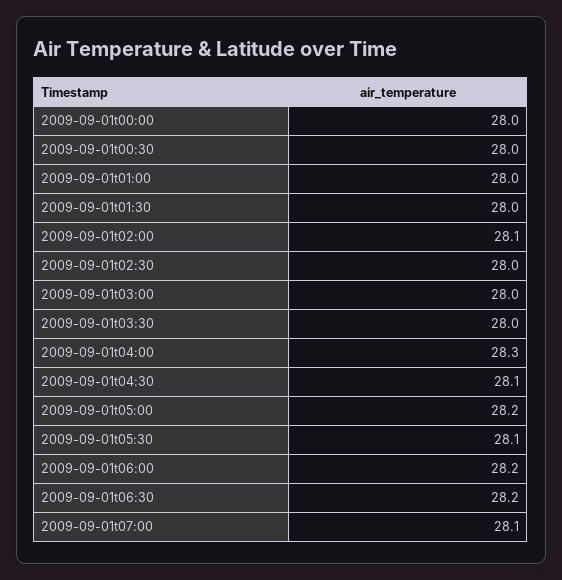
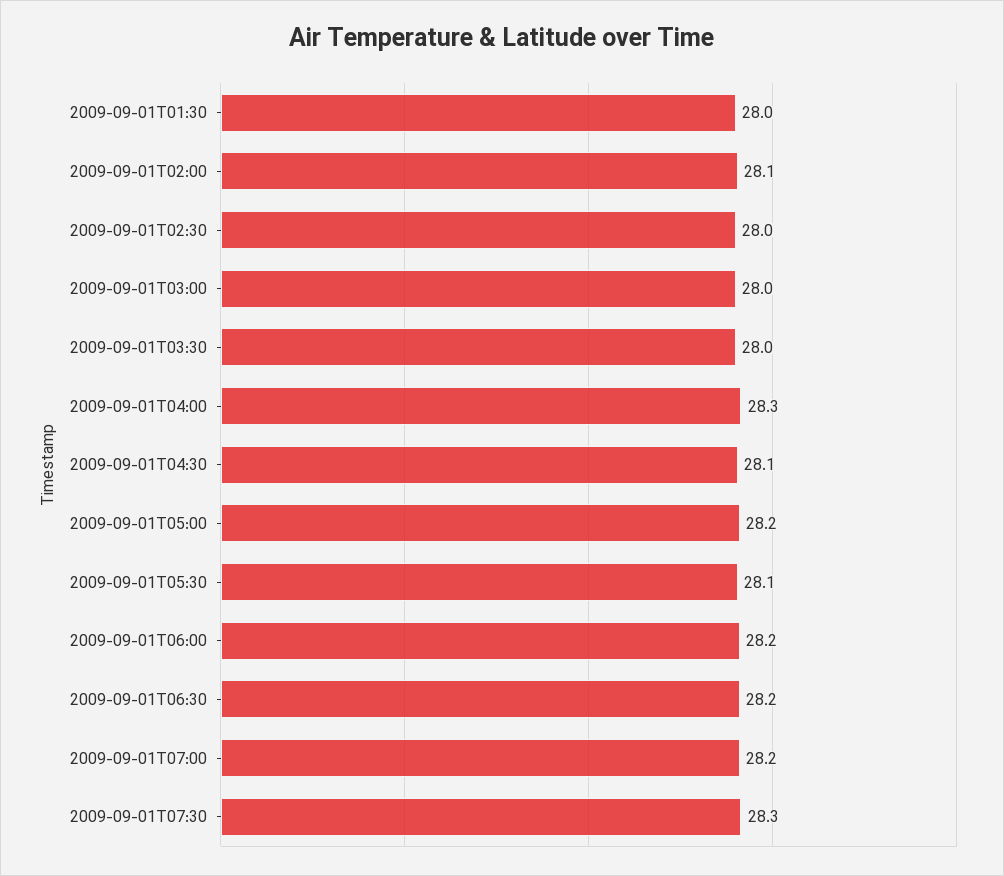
2009-09-01t00:00: 28 -> none
2009-09-01t00:30: 28 -> none
2009-09-01t01:00: 28 -> none
2009-09-01t07:00: 28.1 -> 28.2
2009-09-01T07:30: none -> 28.3

